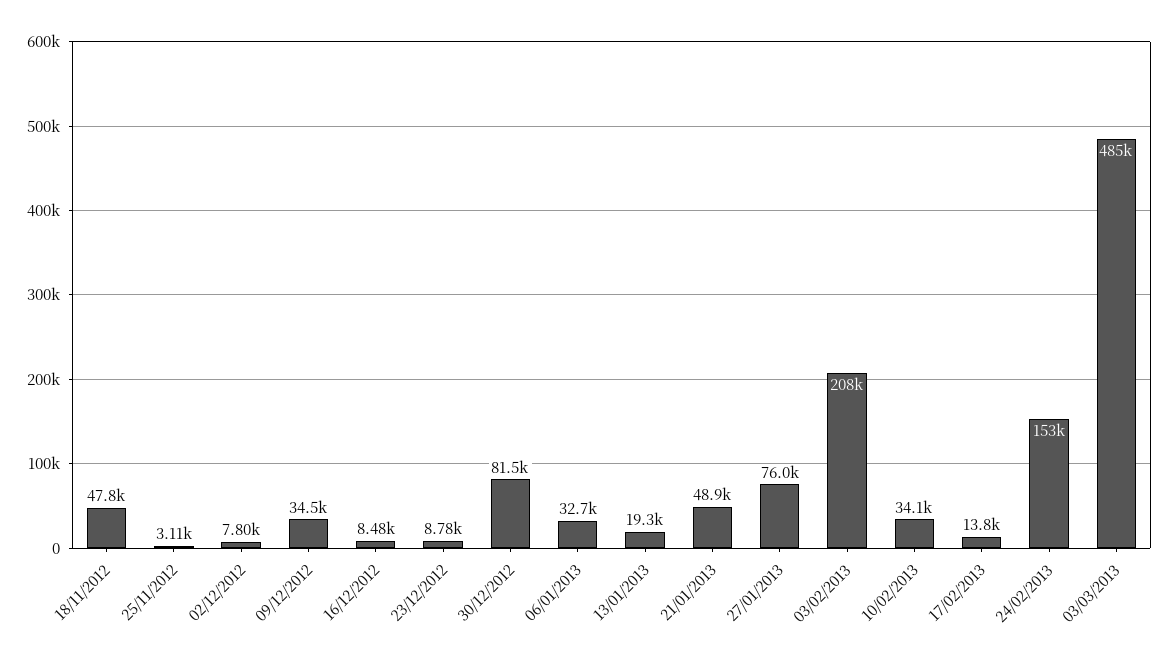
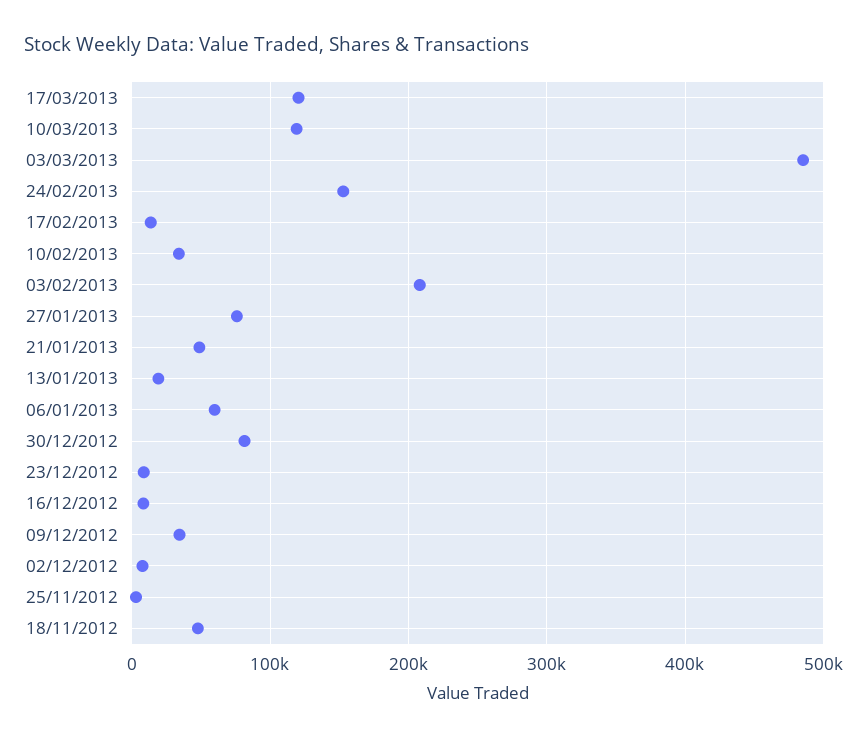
06/01/2013: 32700 -> 60000
17/03/2013: none -> 120000
10/03/2013: none -> 120000

